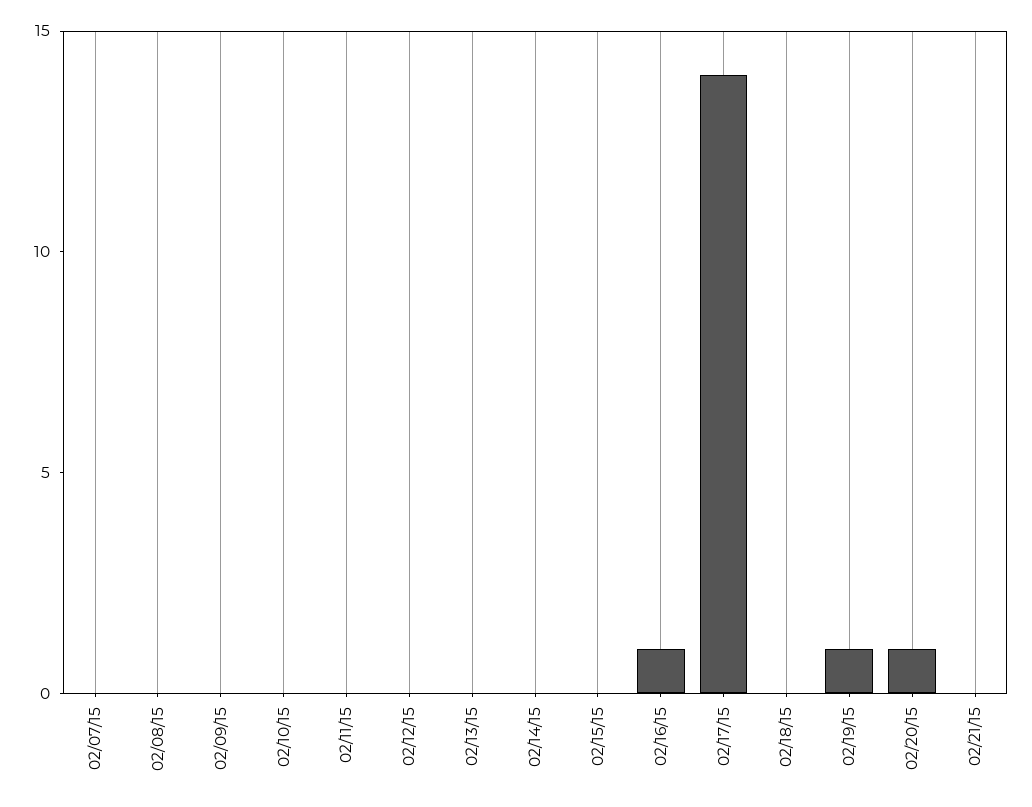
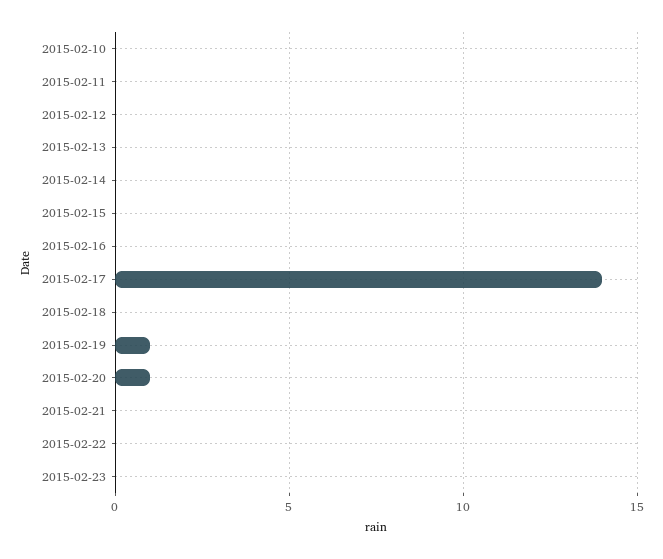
02/07/15: 0 -> none
02/08/15: 0 -> none
02/09/15: 0 -> none
02/16/15: 1 -> 0
2015-02-22: none -> 0
2015-02-23: none -> 0

